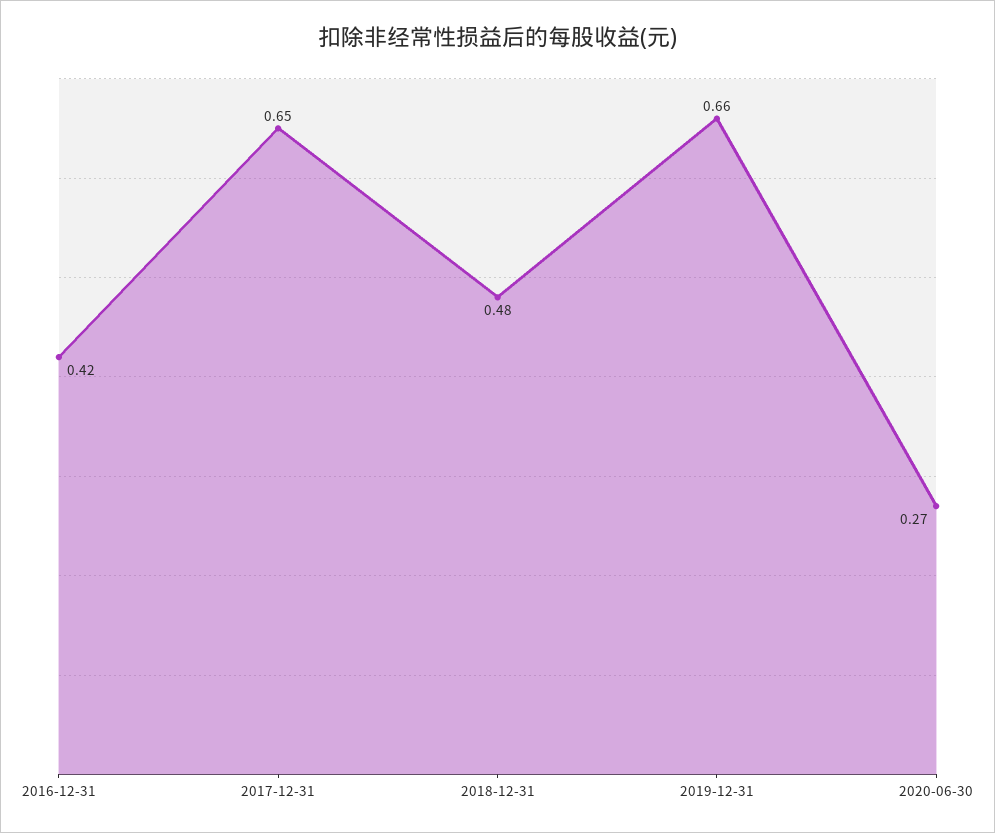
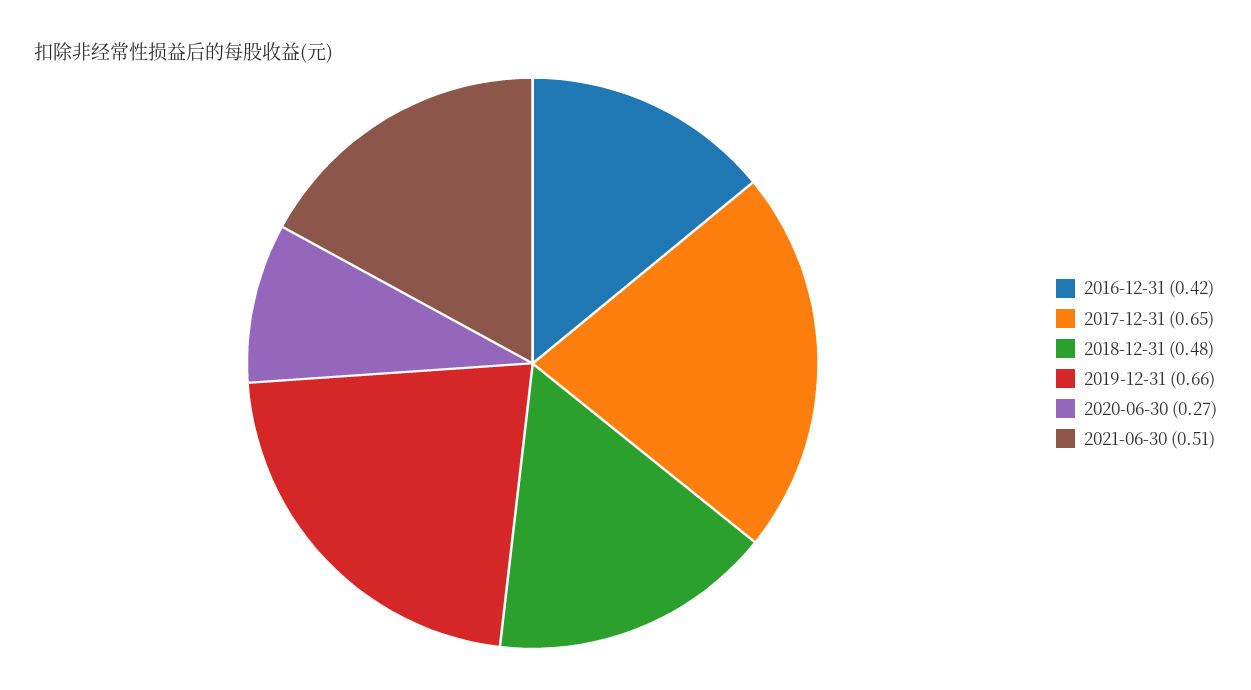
2021-06-30: none -> 0.51

